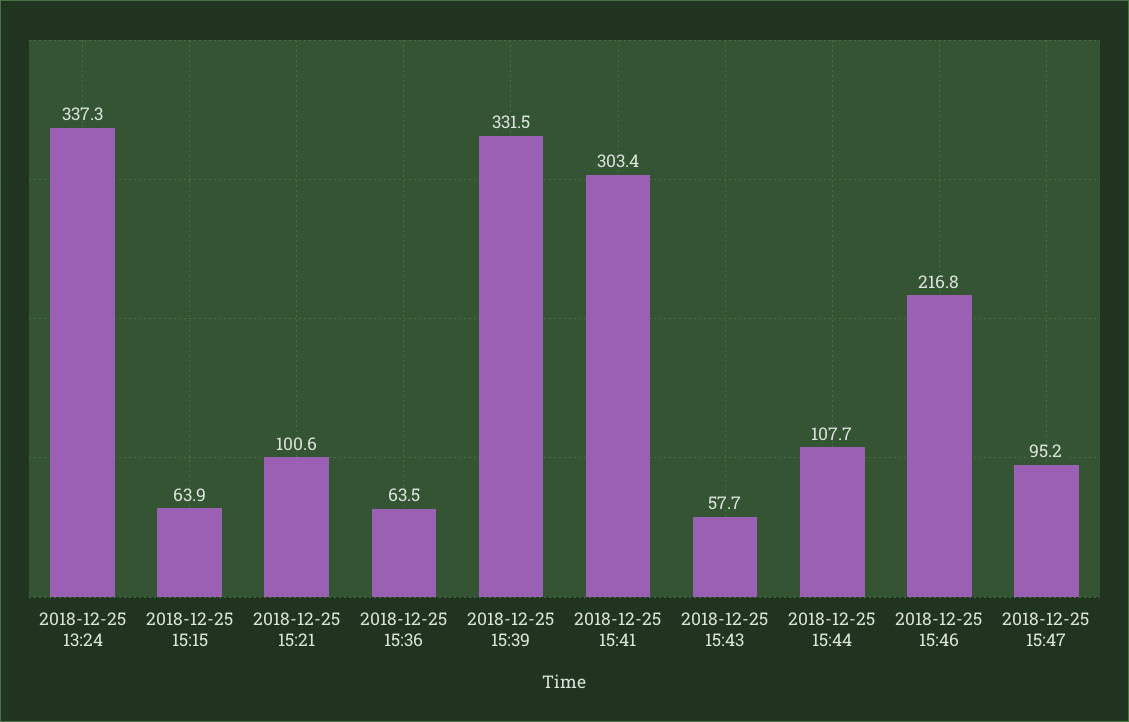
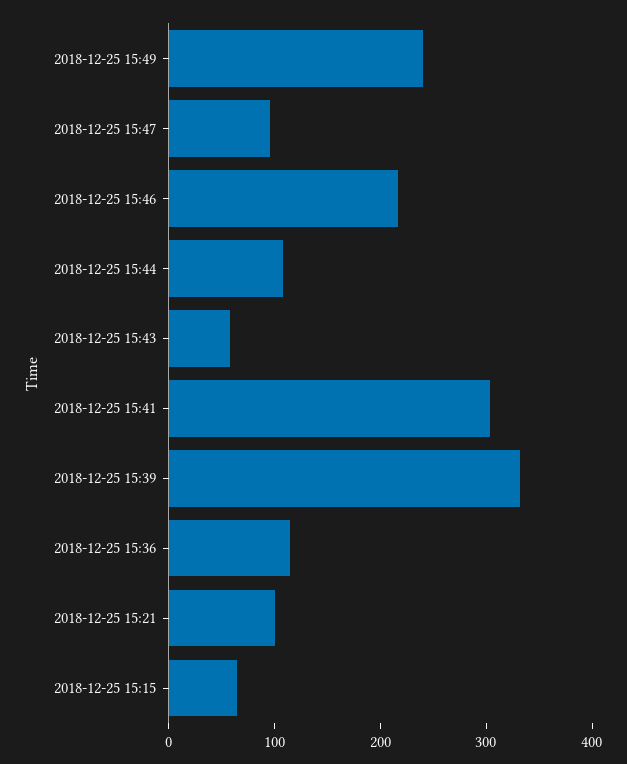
2018-12-25 13:24: 337.3 -> none
2018-12-25 15:36: 63.5 -> 120
2018-12-25 15:49: none -> 240

